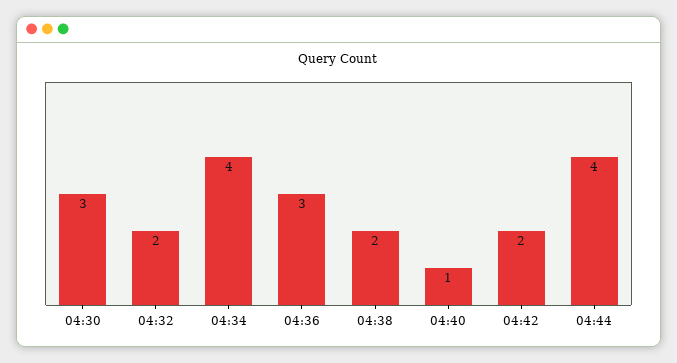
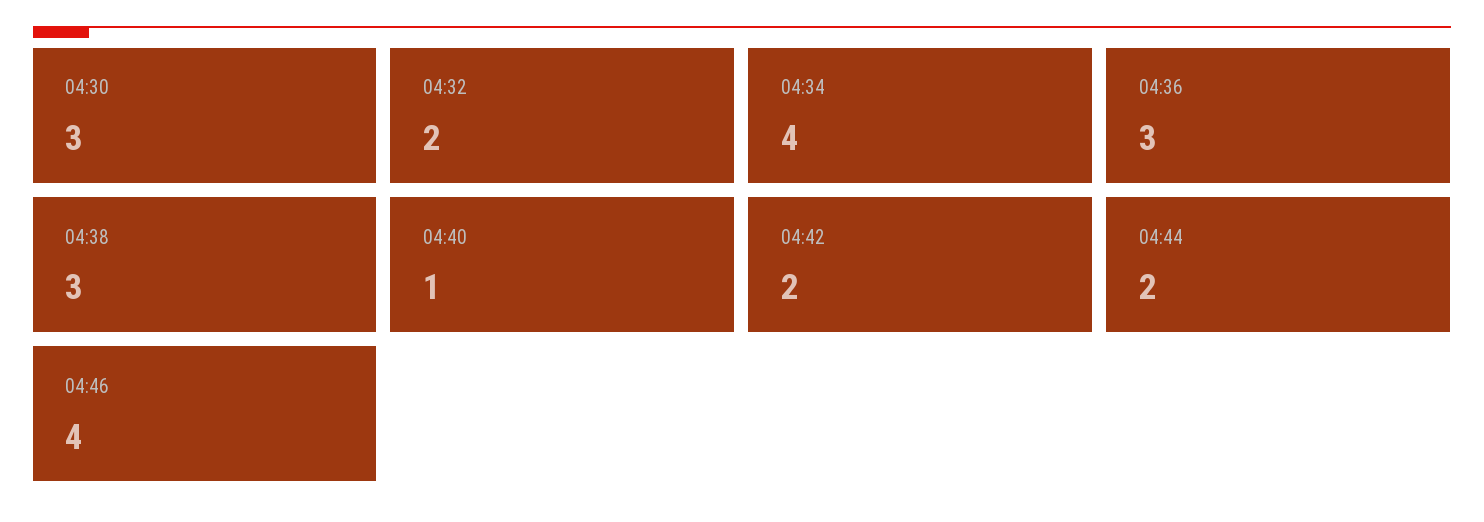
04:38: 2 -> 3
04:44: 4 -> 2
04:46: none -> 4

